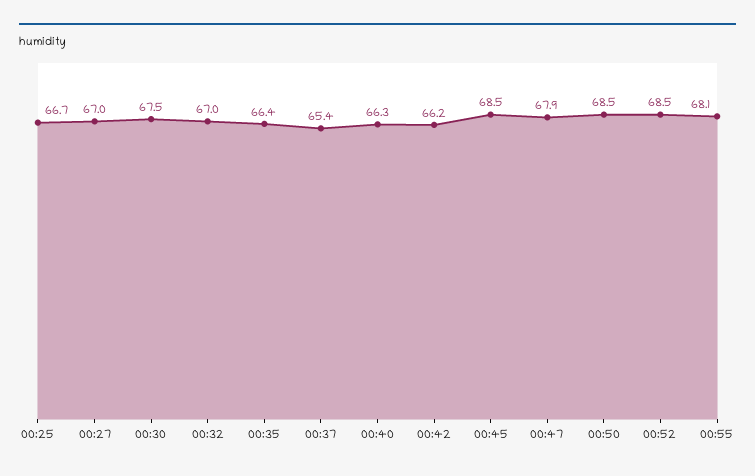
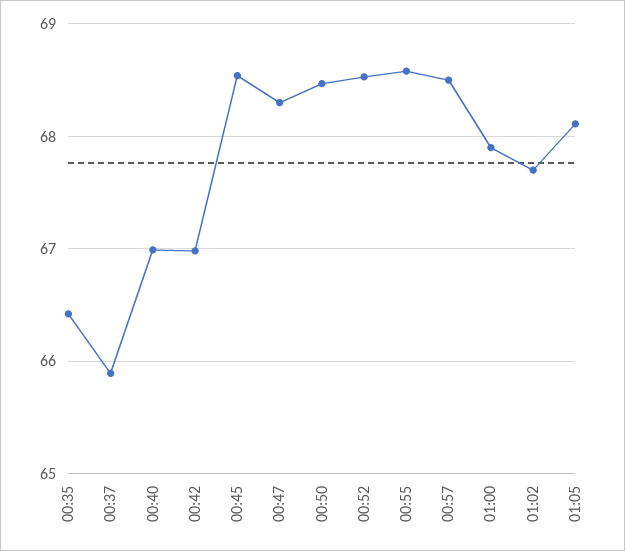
00:25: 66.7 -> none
00:27: 67 -> none
00:30: 67.5 -> none
00:32: 67 -> none
00:37: 65.4 -> 65.9
00:40: 66.3 -> 67
00:42: 66.2 -> 67
00:47: 67.9 -> 68.3
00:55: 68.1 -> 68.6
00:57: none -> 68.5
01:00: none -> 67.9
01:02: none -> 67.7
01:05: none -> 68.1

